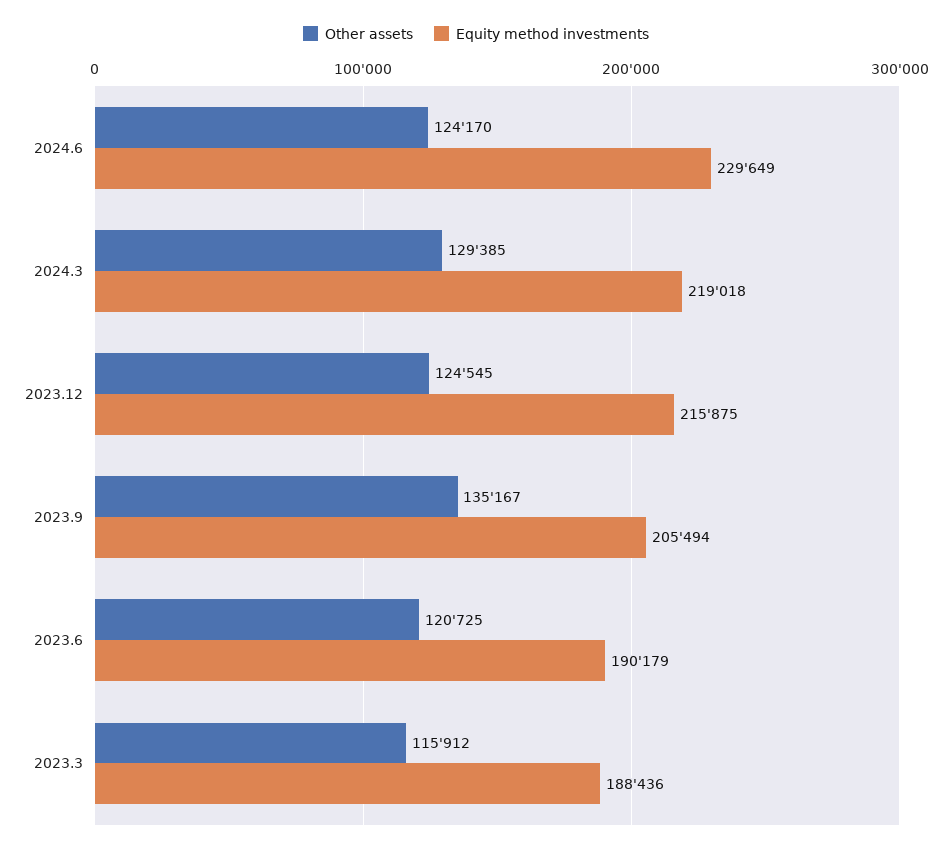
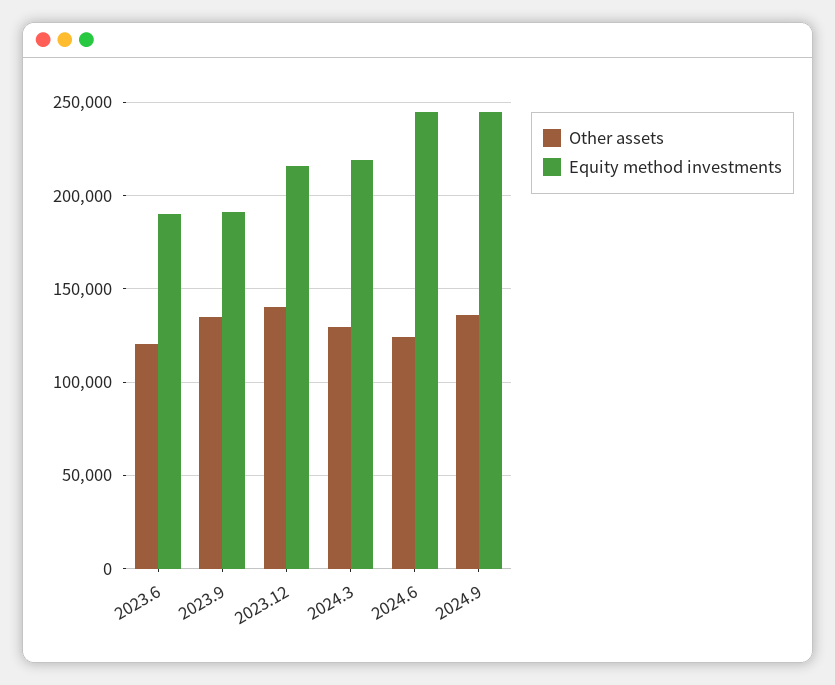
Equity method investments, 2024.6: 229649 -> 245000
Other assets, 2023.12: 124545 -> 140000
Equity method investments, 2023.9: 205494 -> 190000
Other assets, 2023.3: 115912 -> none
Equity method investments, 2023.3: 188436 -> none
Other assets, 2024.9: none -> 135000
Equity method investments, 2024.9: none -> 245000

